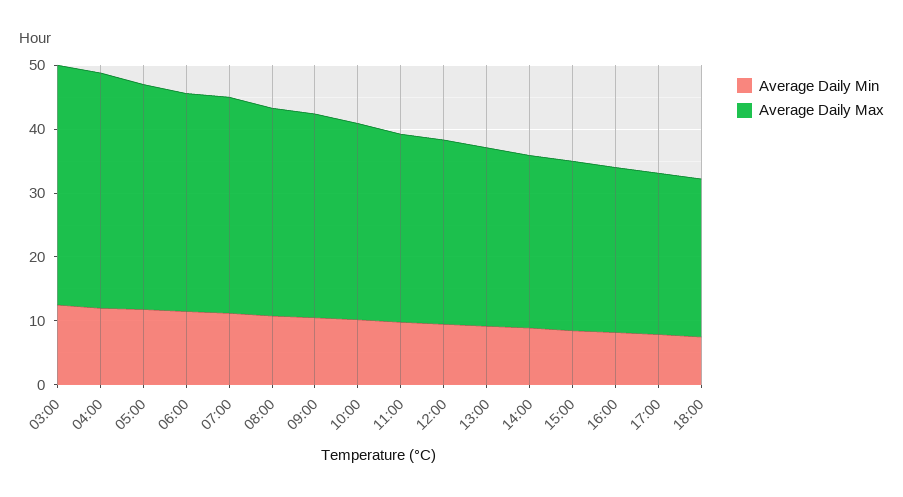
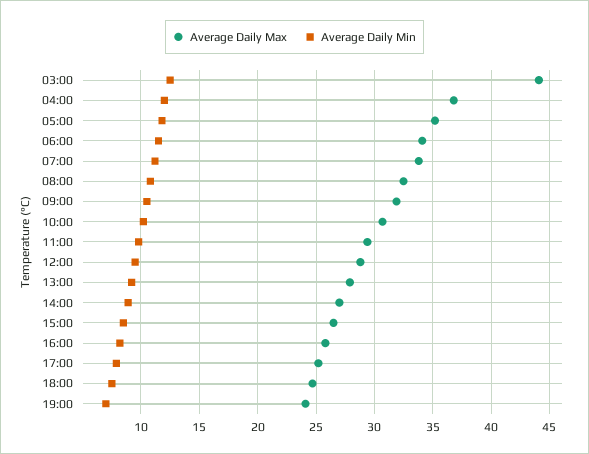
Average Daily Max, 03:00: 38 -> 44
Average Daily Max, 19:00: none -> 24
Average Daily Min, 19:00: none -> 7

